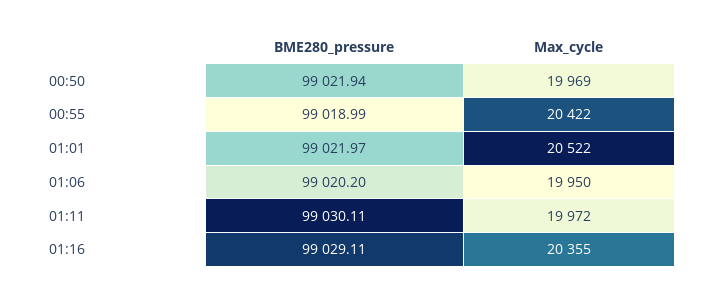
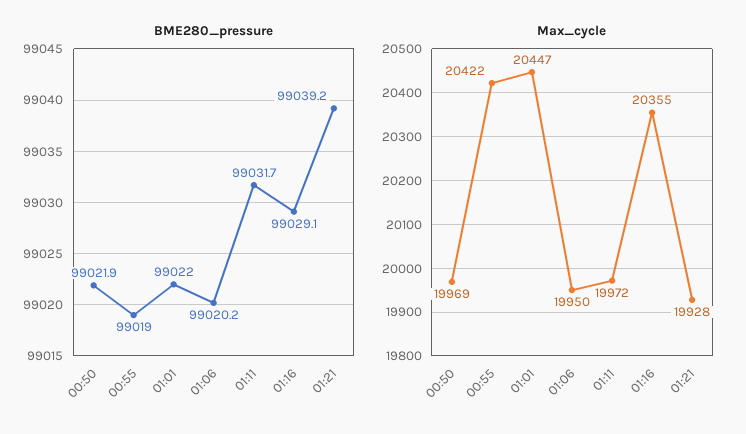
Max_cycle, 01:01: 20522 -> 20447
BME280_pressure, 01:11: 99030.11 -> 99031.7
BME280_pressure, 01:21: none -> 99039.2
Max_cycle, 01:21: none -> 19928

